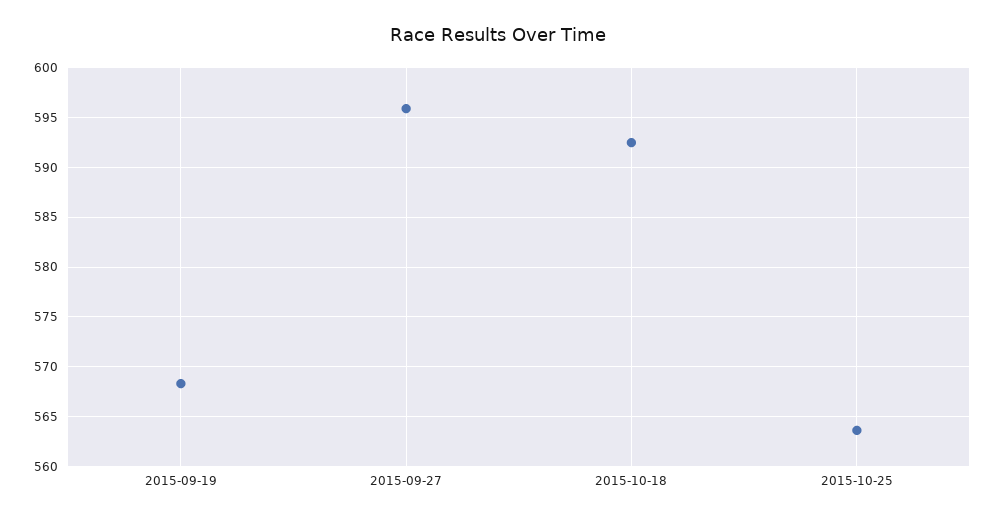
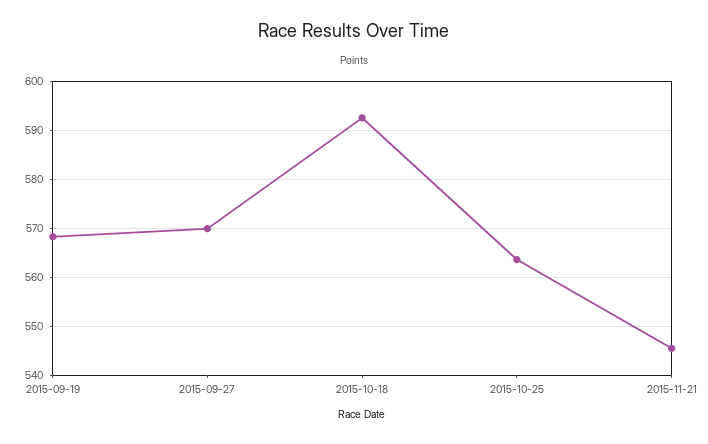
2015-09-27: 596 -> 570
2015-11-21: none -> 546

